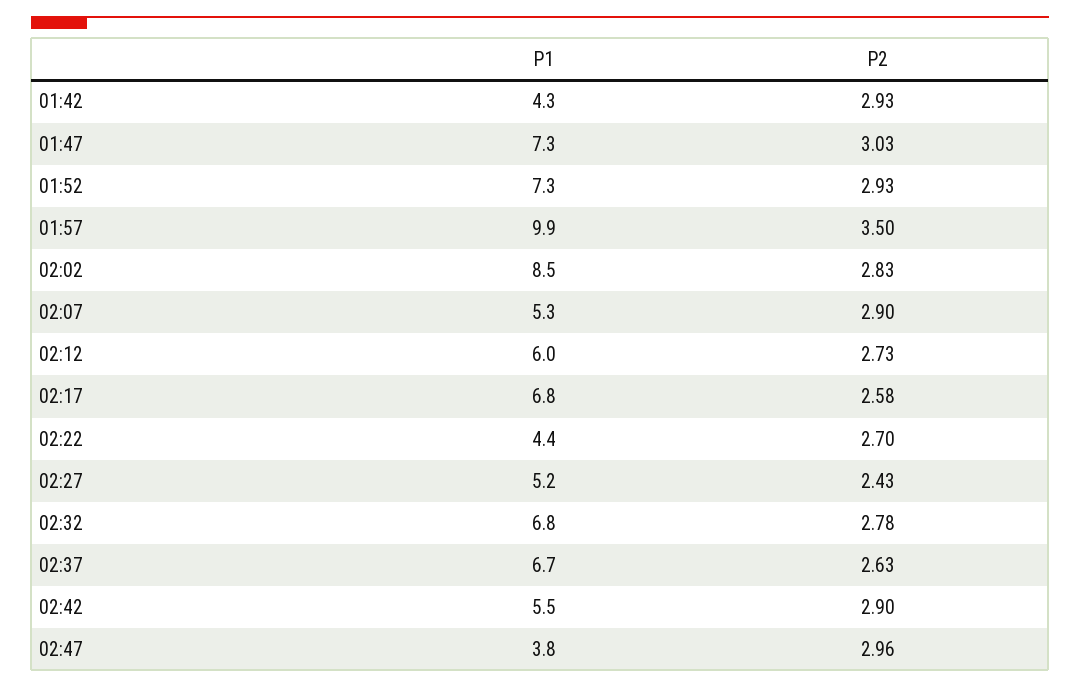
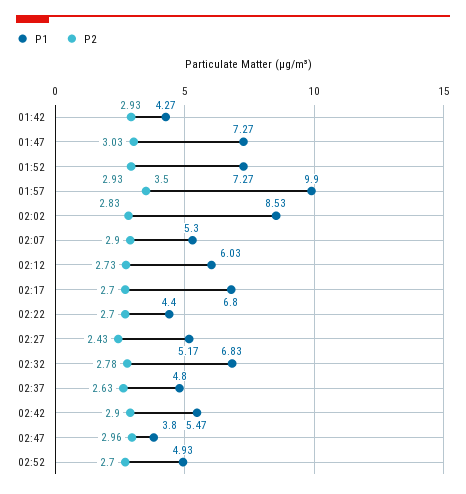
P2, 02:17: 2.58 -> 2.7
P1, 02:37: 6.7 -> 4.8
P1, 02:52: none -> 4.93
P2, 02:52: none -> 2.7

